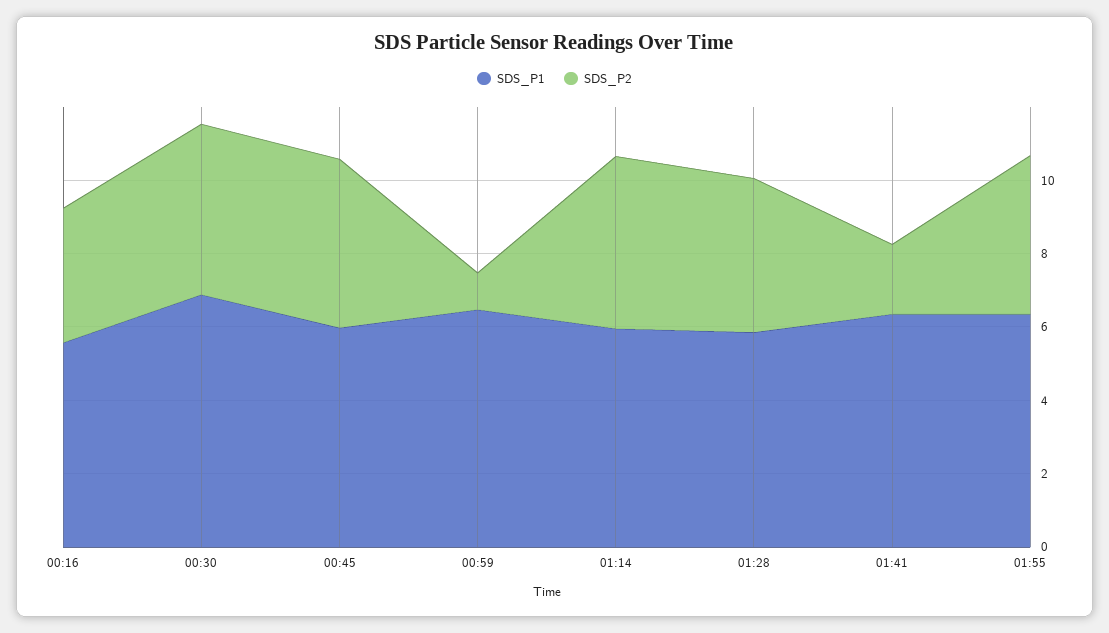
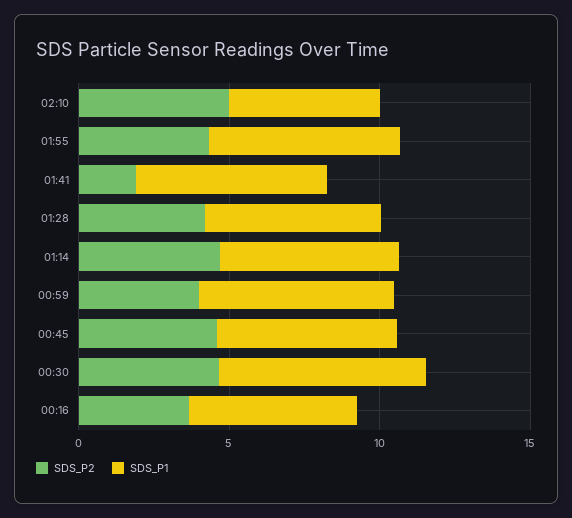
SDS_P2, 00:59: 1 -> 4
SDS_P2, 02:10: none -> 5
SDS_P1, 02:10: none -> 5

